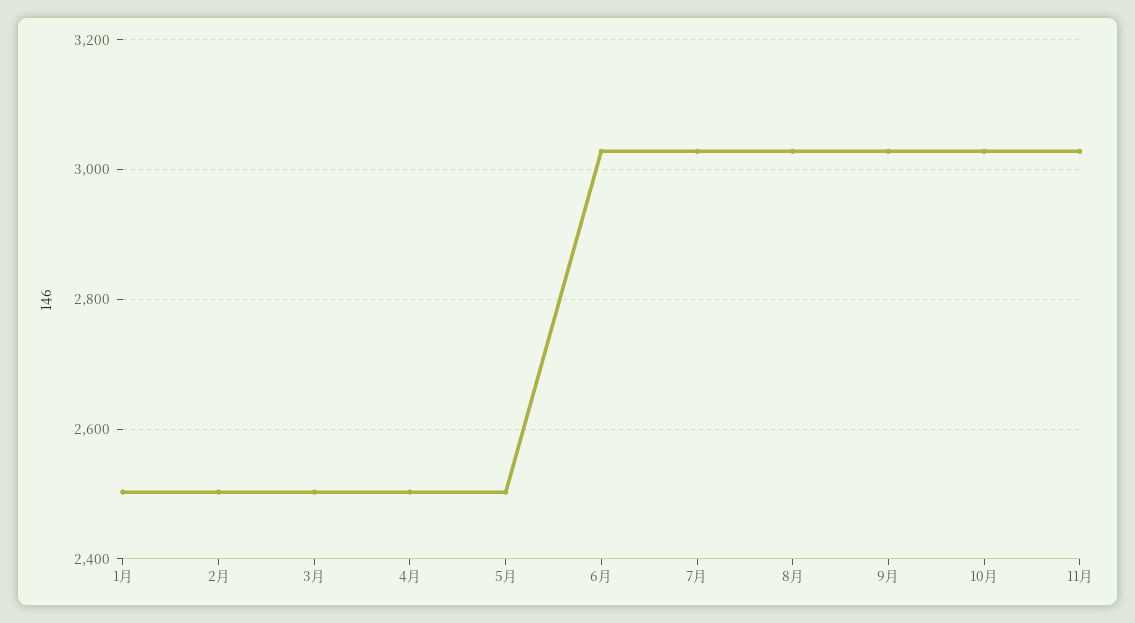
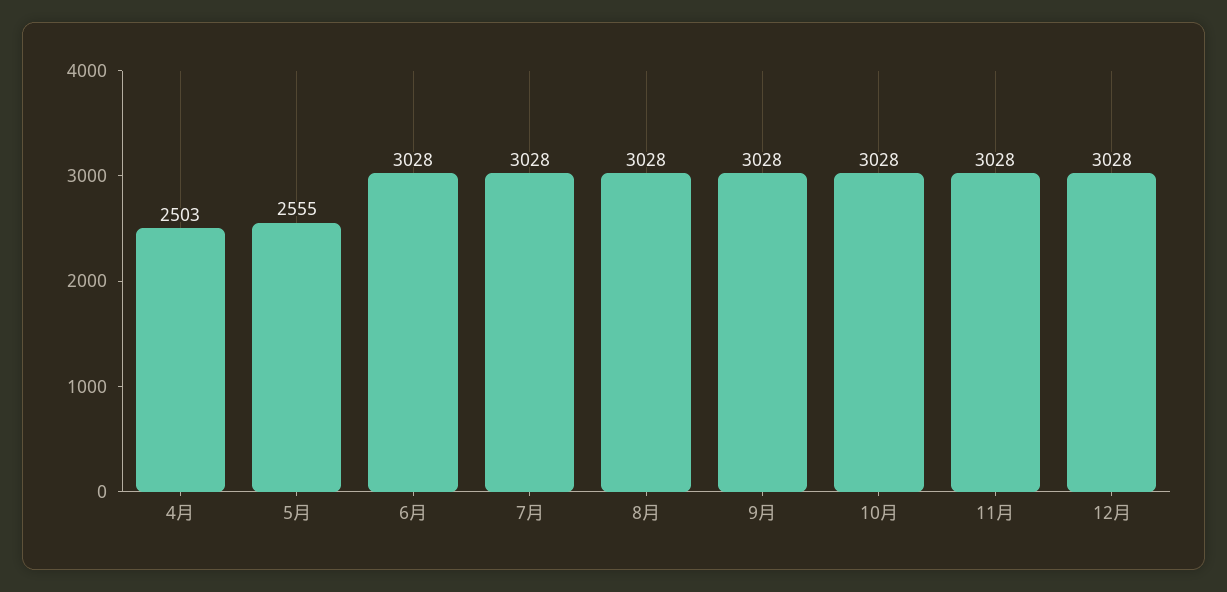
1月: 2500 -> none
2月: 2500 -> none
3月: 2500 -> none
5月: 2500 -> 2555
12月: none -> 3028

